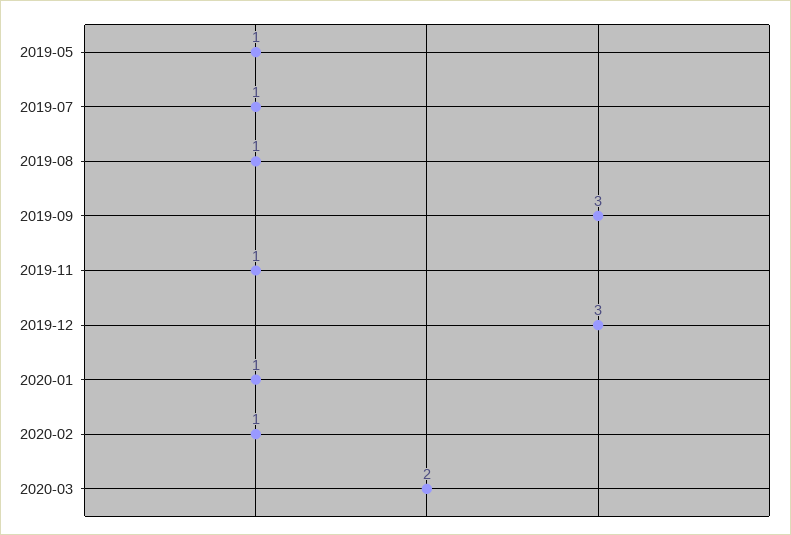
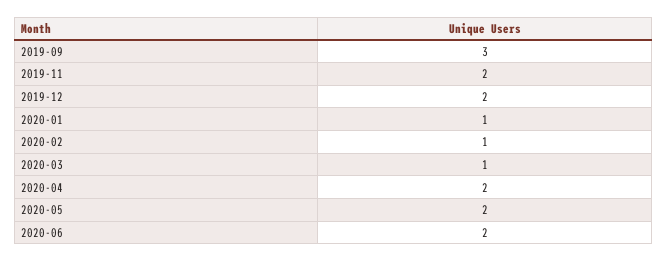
2019-05: 1 -> none
2019-07: 1 -> none
2019-08: 1 -> none
2019-11: 1 -> 2
2019-12: 3 -> 2
2020-03: 2 -> 1
2020-04: none -> 2
2020-05: none -> 2
2020-06: none -> 2

